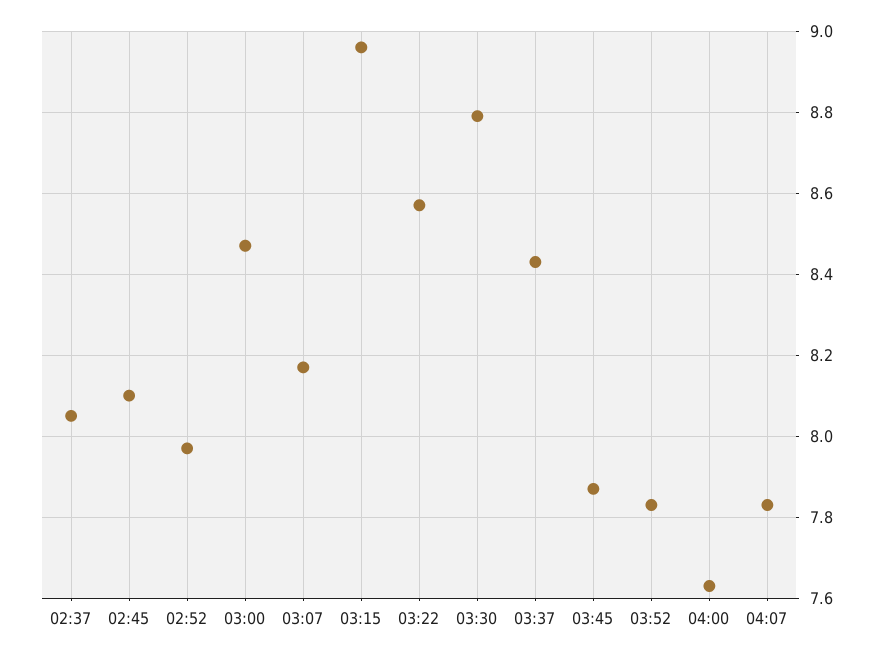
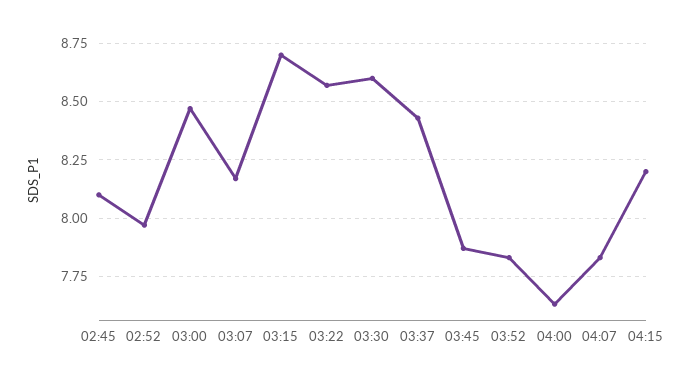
02:37: 8.05 -> none
03:15: 8.95 -> 8.7
03:30: 8.8 -> 8.6
04:15: none -> 8.2

